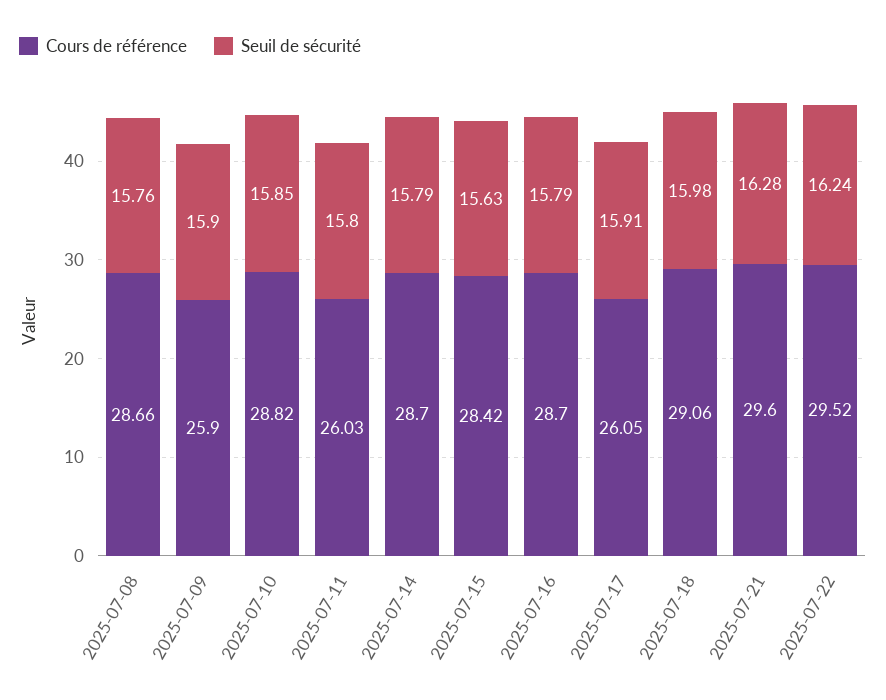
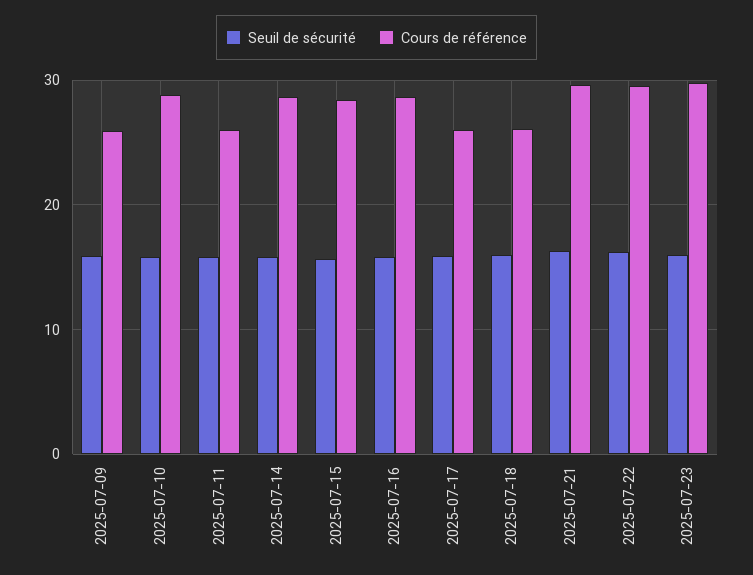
Cours de référence, 2025-07-08: 28.66 -> none
Seuil de sécurité, 2025-07-08: 15.76 -> none
Cours de référence, 2025-07-18: 29.06 -> 26
Seuil de sécurité, 2025-07-23: none -> 16
Cours de référence, 2025-07-23: none -> 30

